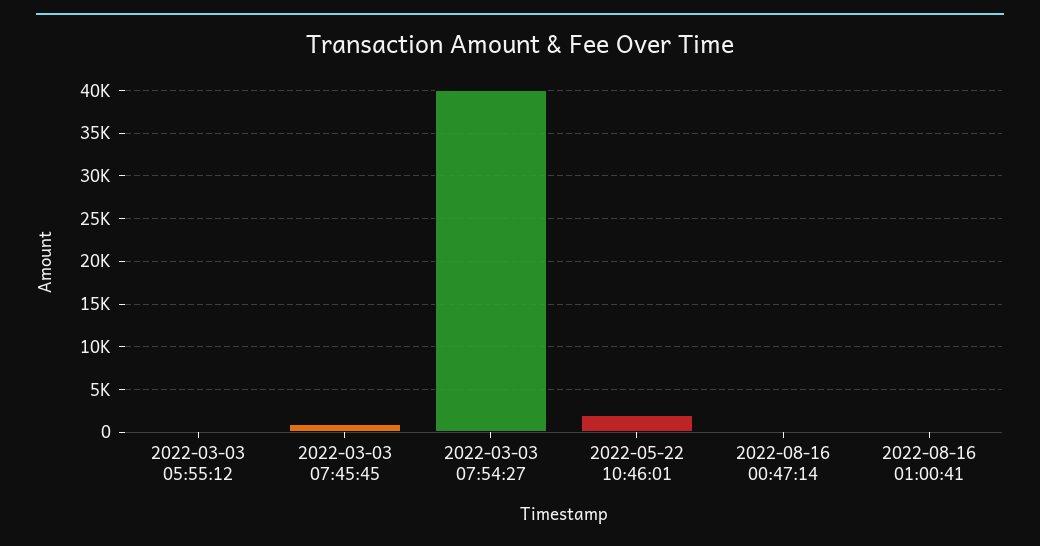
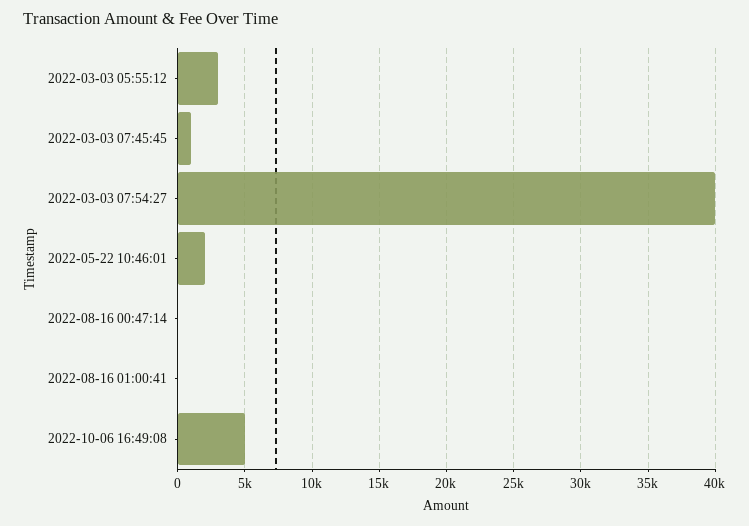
2022-03-03 05:55:12: 0 -> 3000
2022-10-06 16:49:08: none -> 5000

